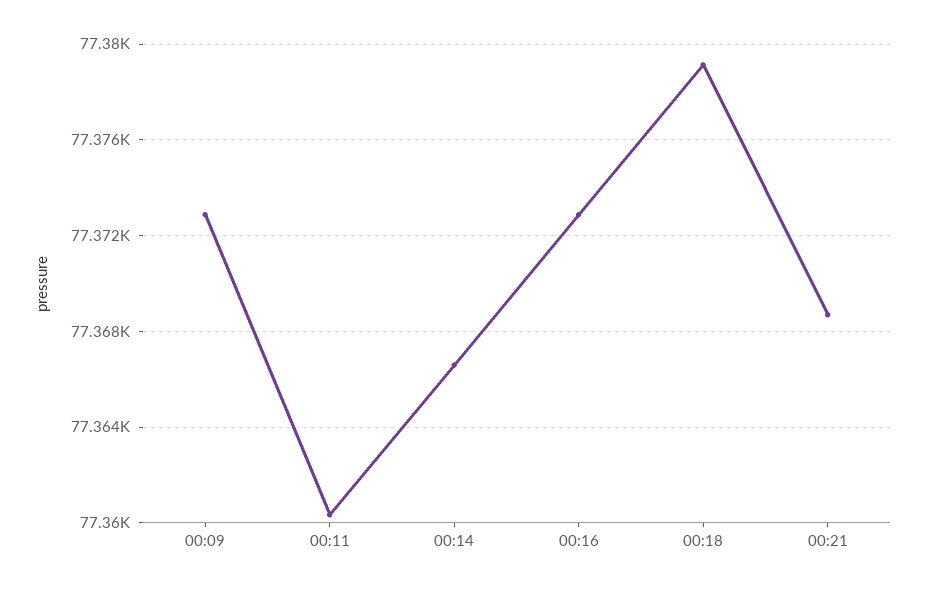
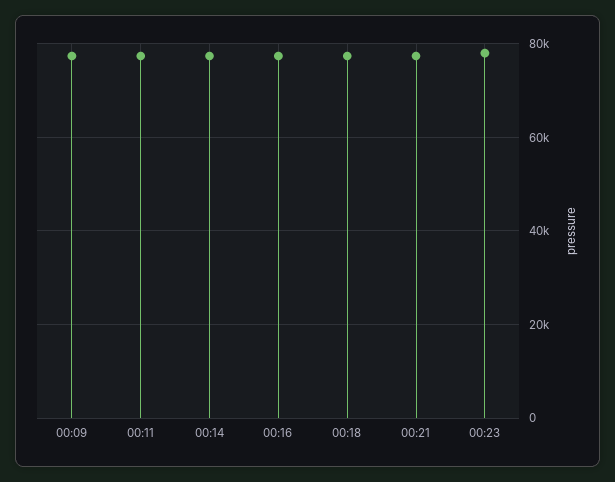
00:23: none -> 78000

